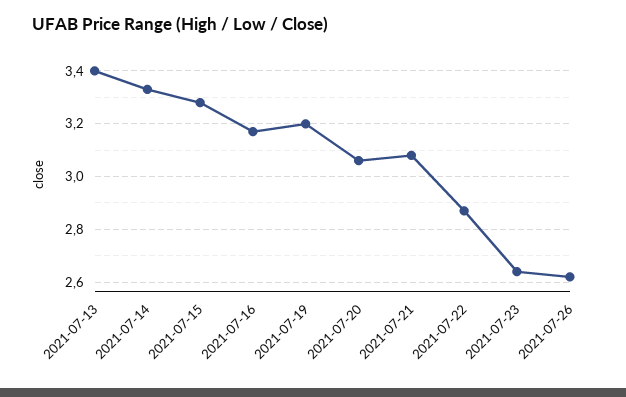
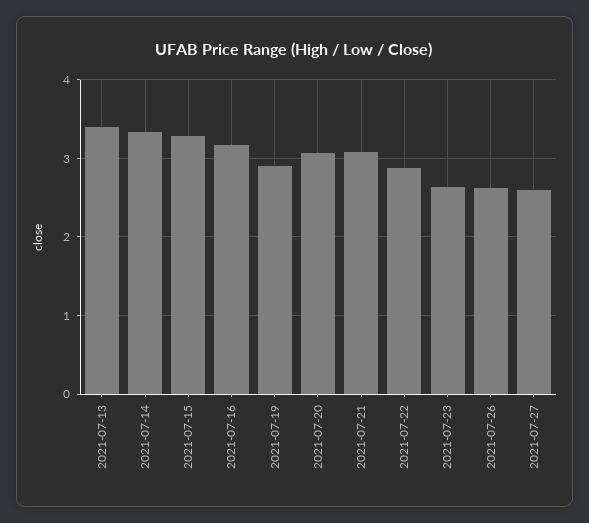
2021-07-19: 3.2 -> 2.9
2021-07-27: none -> 2.6

